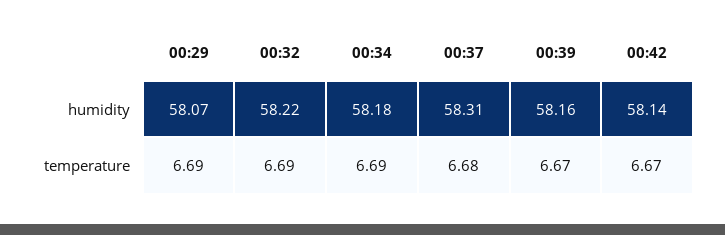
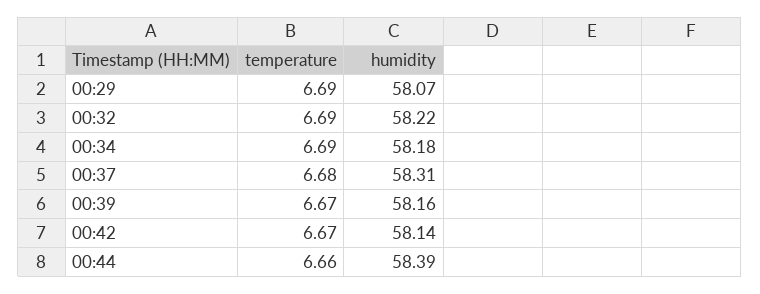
00:44, temperature: none -> 6.66
00:44, humidity: none -> 58.39

